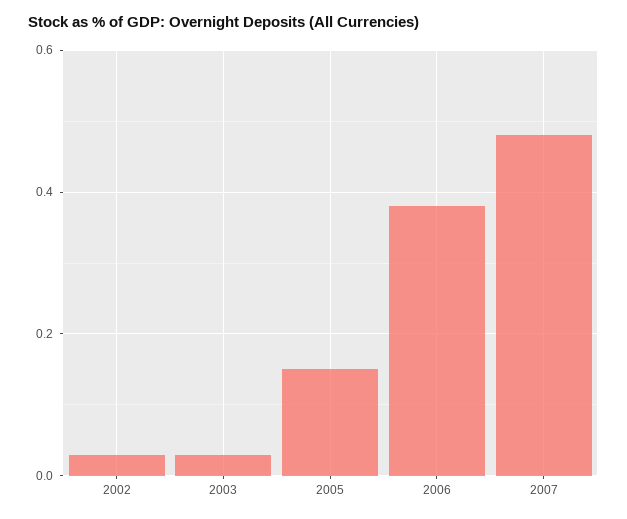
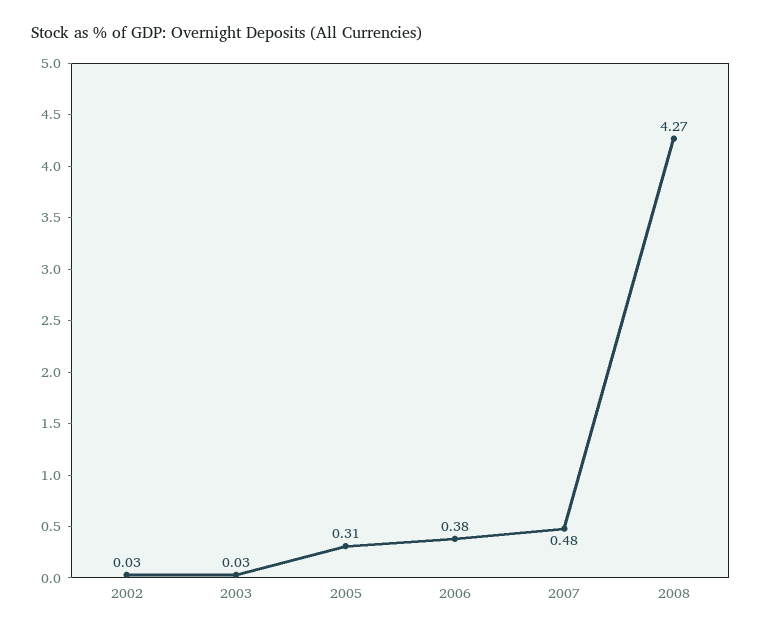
2005: 0.15 -> 0.31
2008: none -> 4.27

